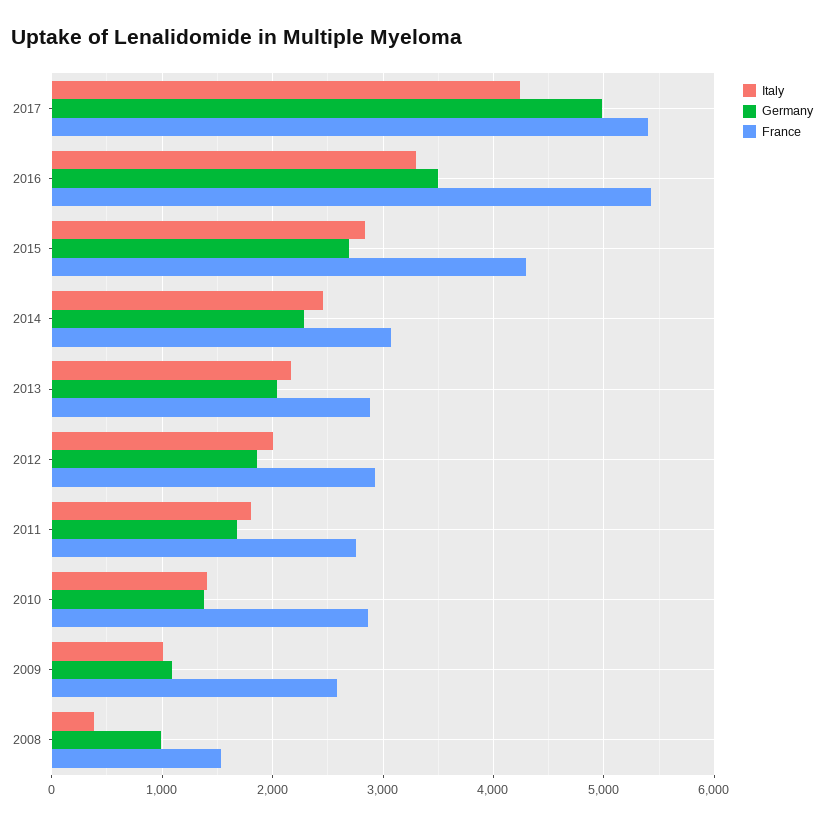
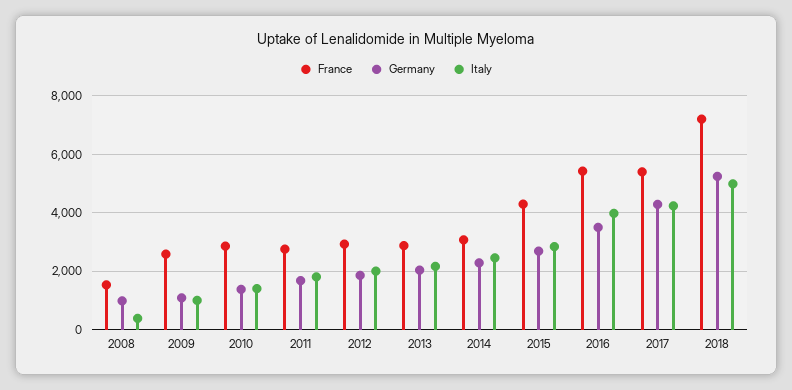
Germany, 2017: 5000 -> 4250
Italy, 2016: 3300 -> 4000
France, 2018: none -> 7250
Germany, 2018: none -> 5250
Italy, 2018: none -> 5000

